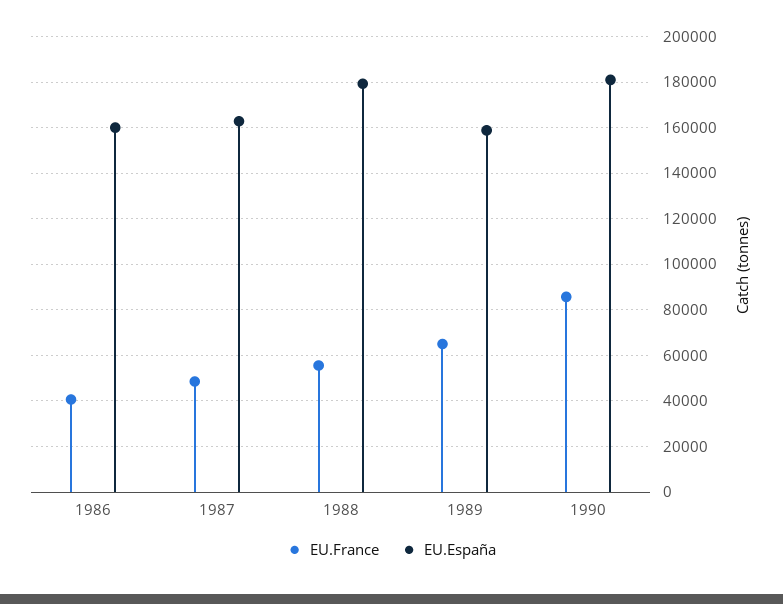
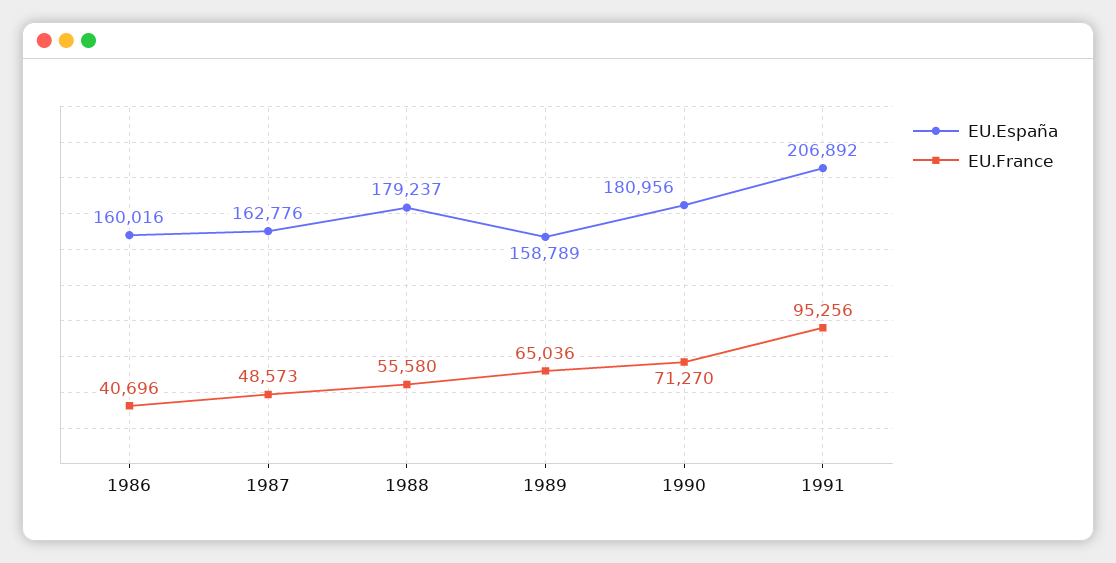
EU.France, 1990: 85000 -> 71270
EU.España, 1991: none -> 206892
EU.France, 1991: none -> 95256

